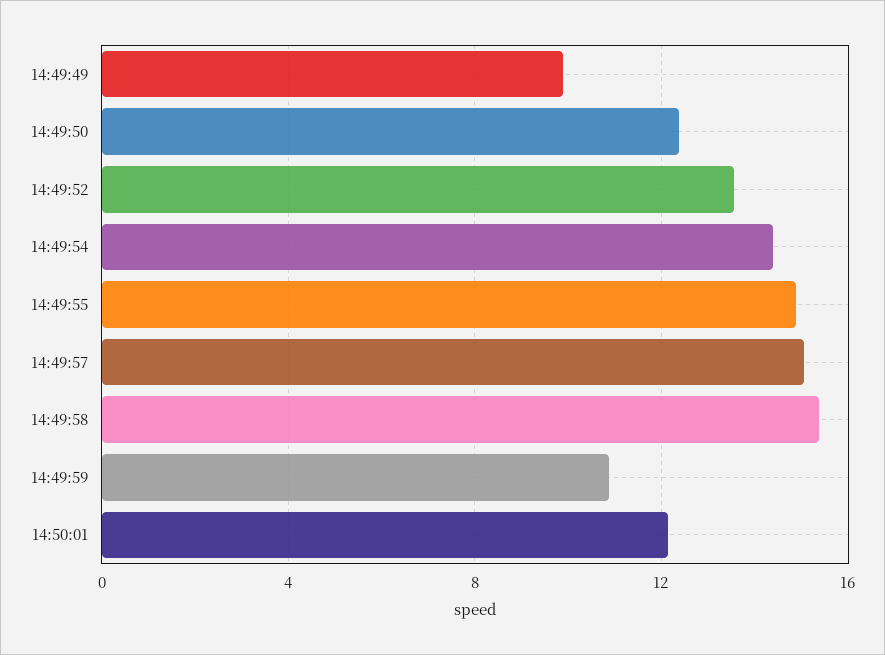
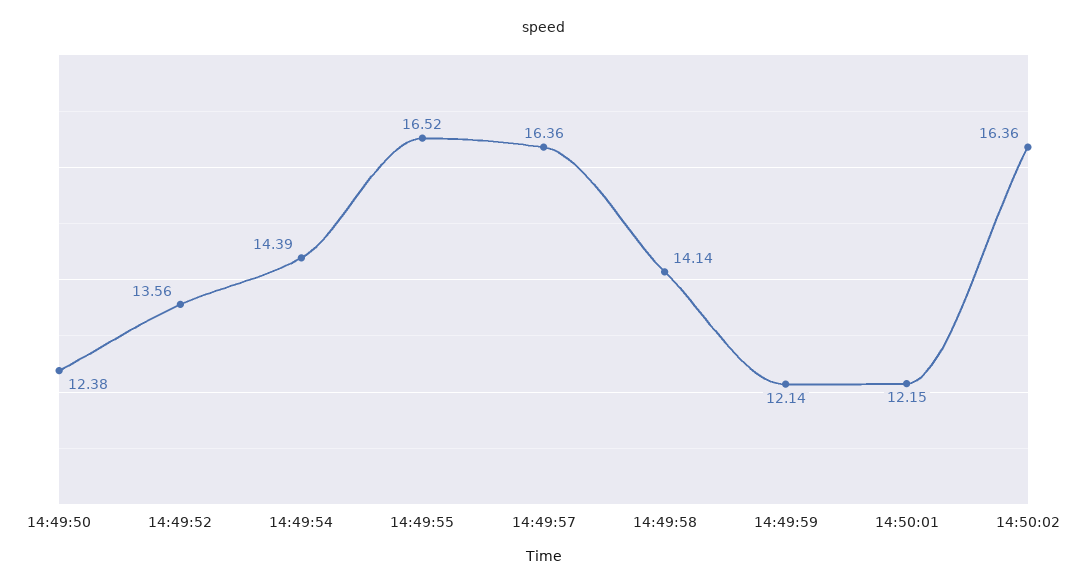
14:49:49: 10 -> none
14:49:55: 15 -> 16.52
14:49:57: 15 -> 16.36
14:49:58: 15.5 -> 14.14
14:49:59: 11 -> 12.14
14:50:02: none -> 16.36

